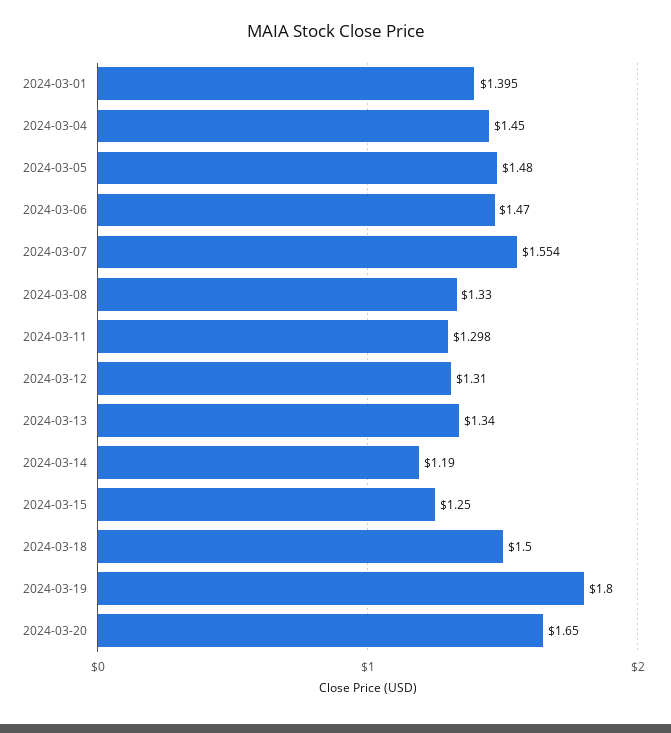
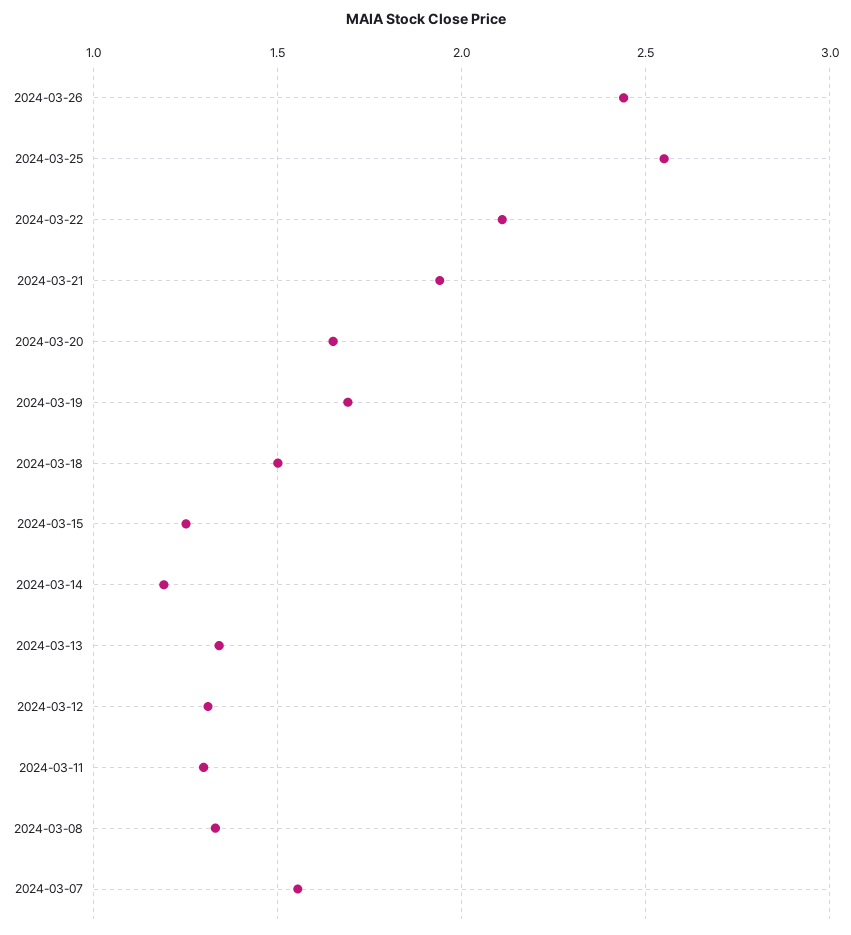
2024-03-01: 1.395 -> none
2024-03-04: 1.45 -> none
2024-03-05: 1.48 -> none
2024-03-06: 1.47 -> none
2024-03-19: 1.8 -> 1.7
2024-03-26: none -> 2.45
2024-03-25: none -> 2.55
2024-03-22: none -> 2.1
2024-03-21: none -> 1.95

